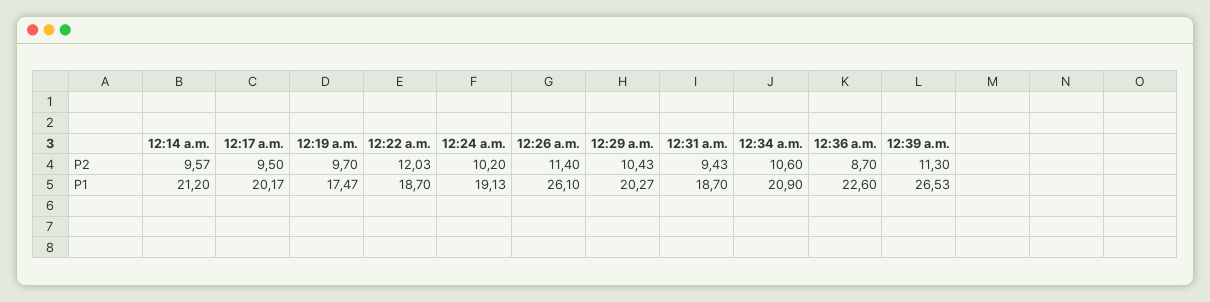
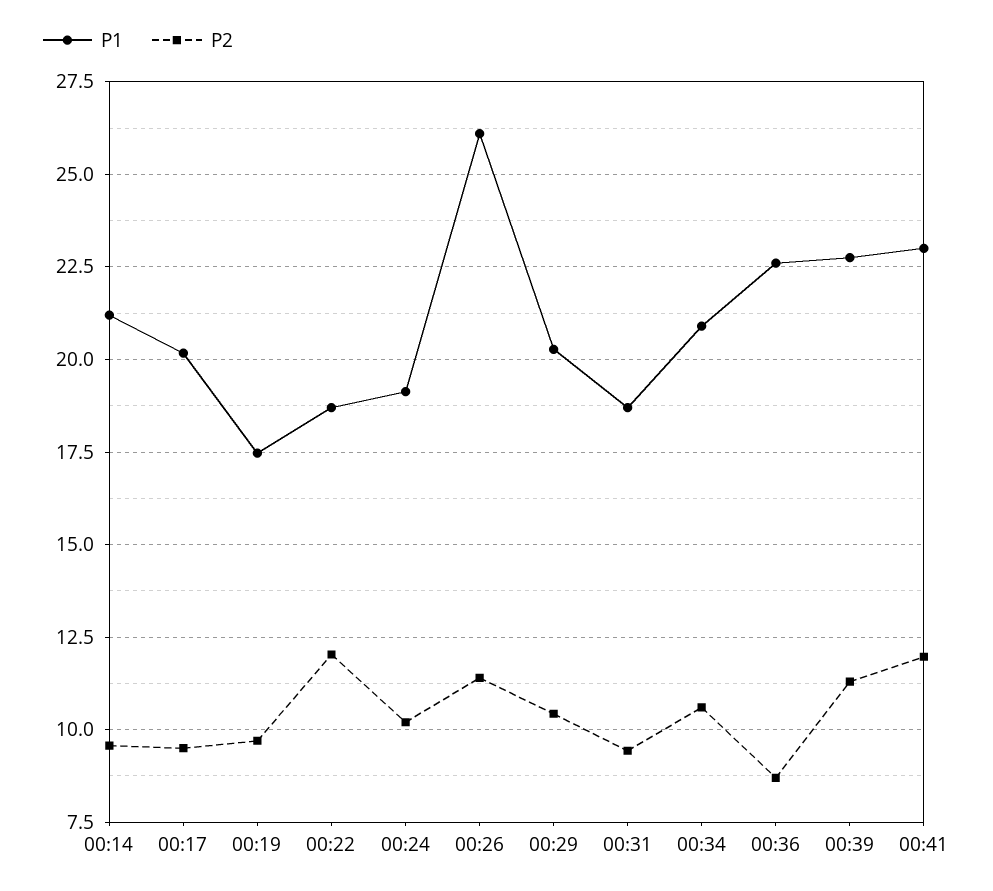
P1, 12:39 a.m.: 26.53 -> 22.75
P1, 00:41: none -> 23
P2, 00:41: none -> 12

